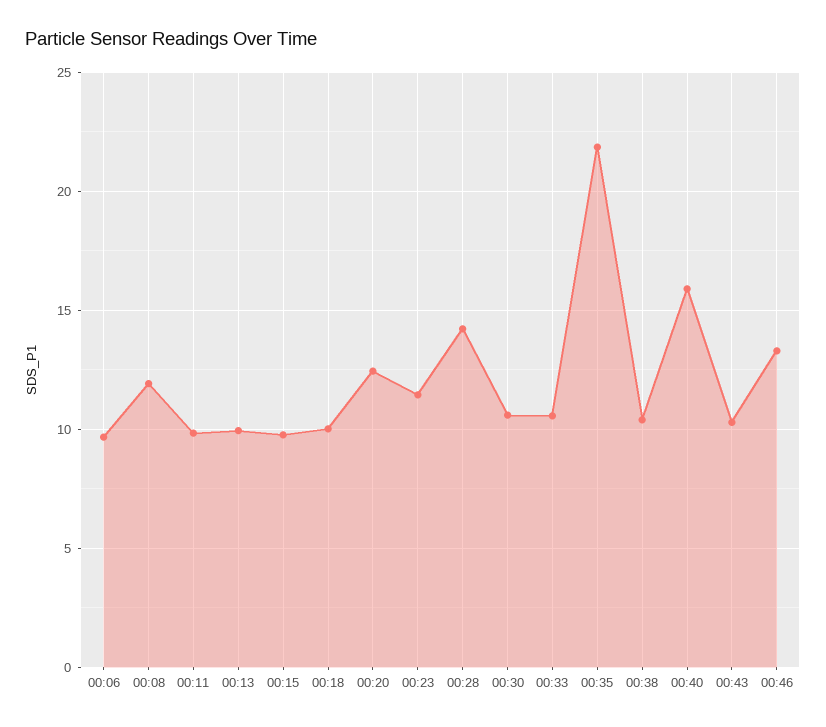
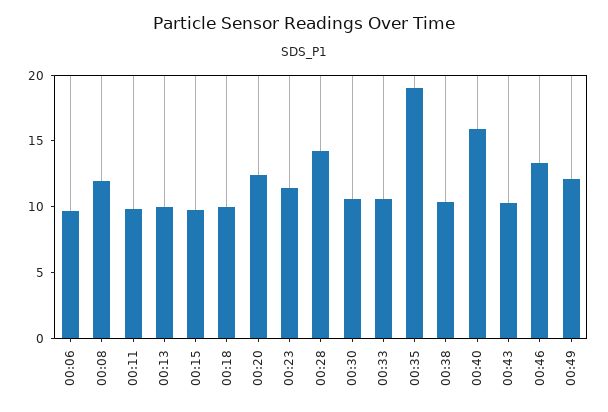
00:35: 22 -> 19
00:49: none -> 12

